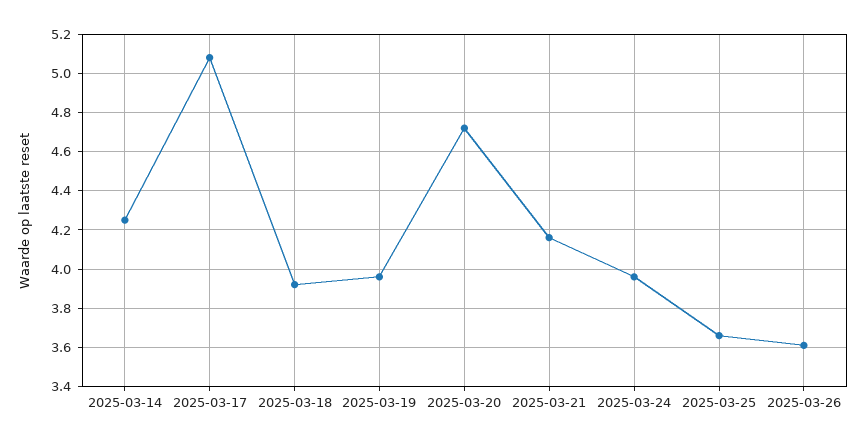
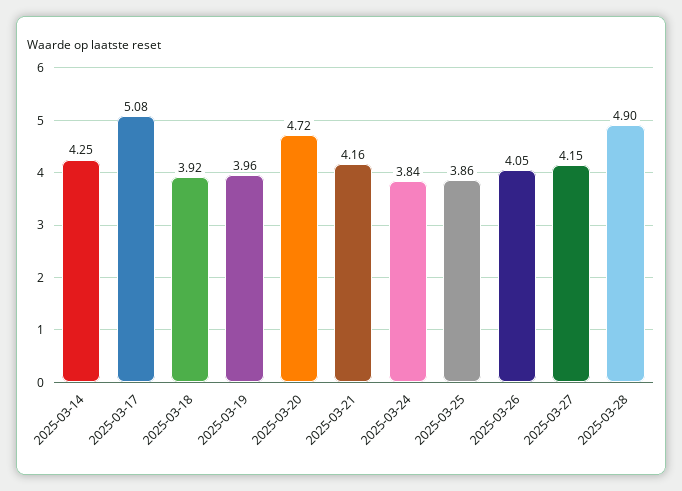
2025-03-24: 3.95 -> 3.84
2025-03-25: 3.65 -> 3.86
2025-03-26: 3.6 -> 4.05
2025-03-27: none -> 4.15
2025-03-28: none -> 4.9

